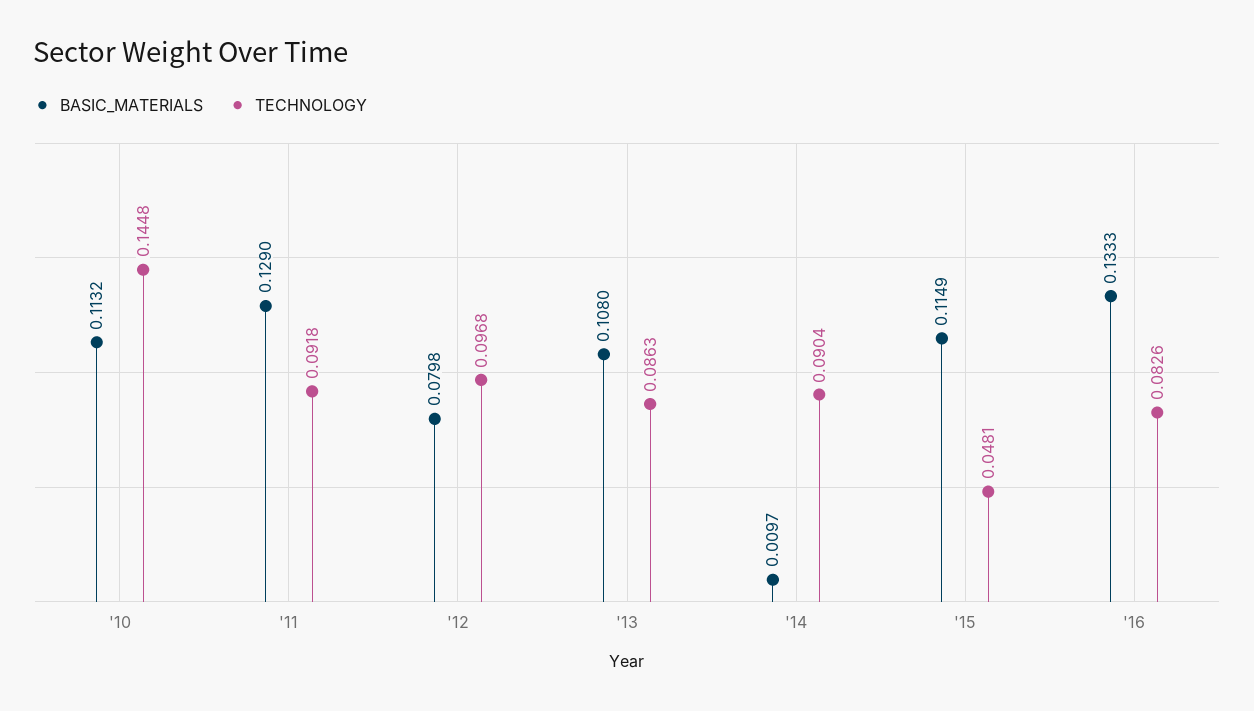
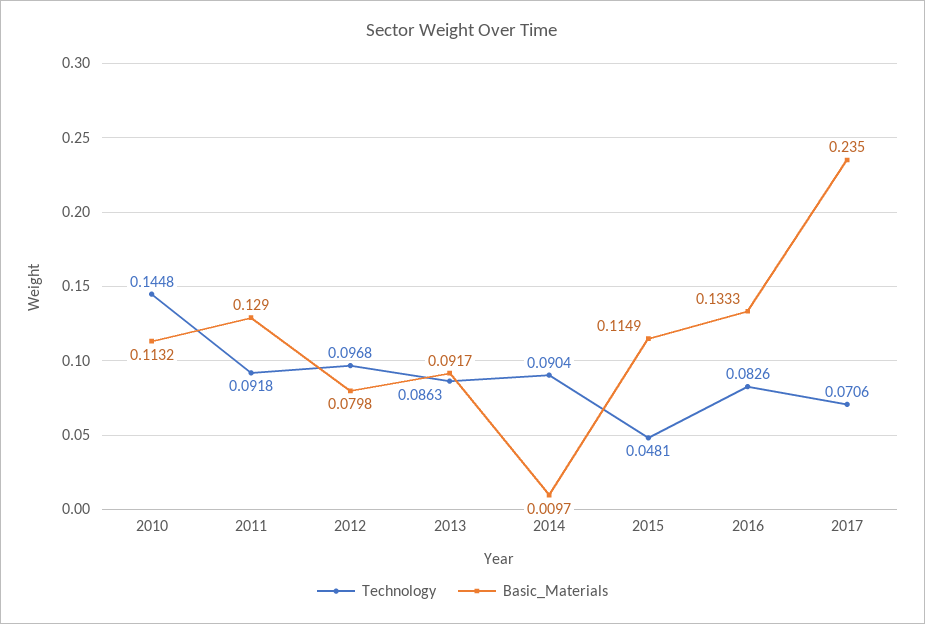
BASIC_MATERIALS, '13: 0.108 -> 0.0917
TECHNOLOGY, 2017: none -> 0.0706
BASIC_MATERIALS, 2017: none -> 0.235

